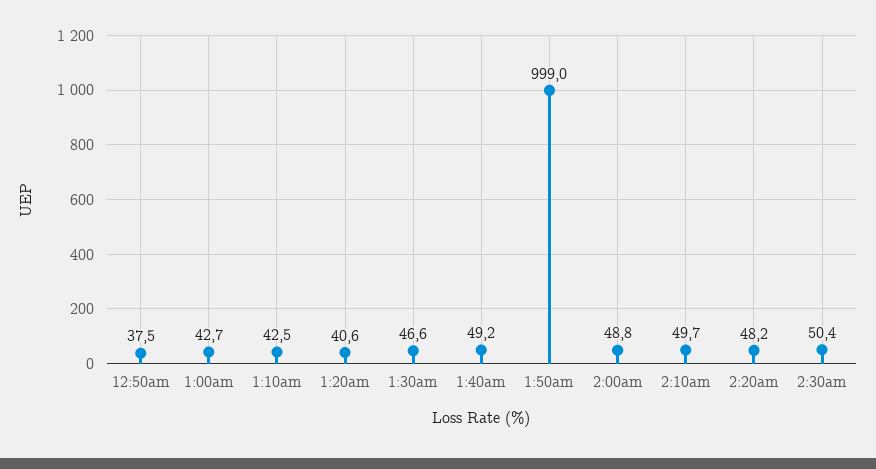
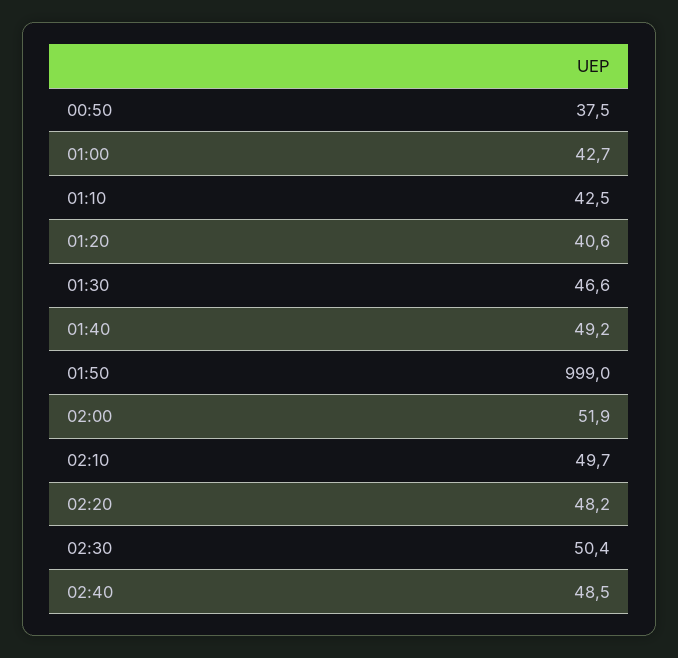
2:00am: 48.8 -> 51.9
02:40: none -> 48.5

